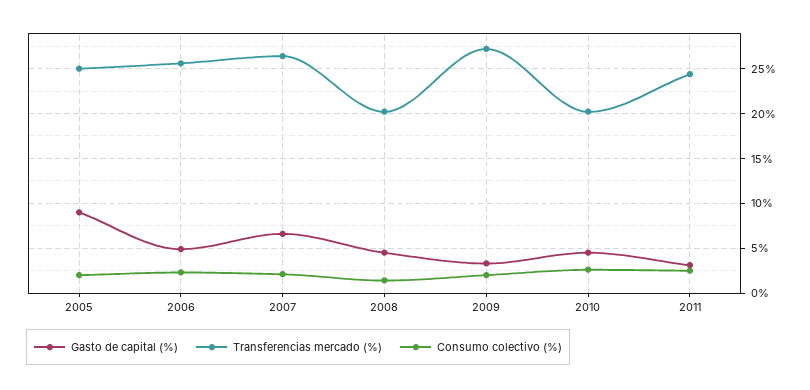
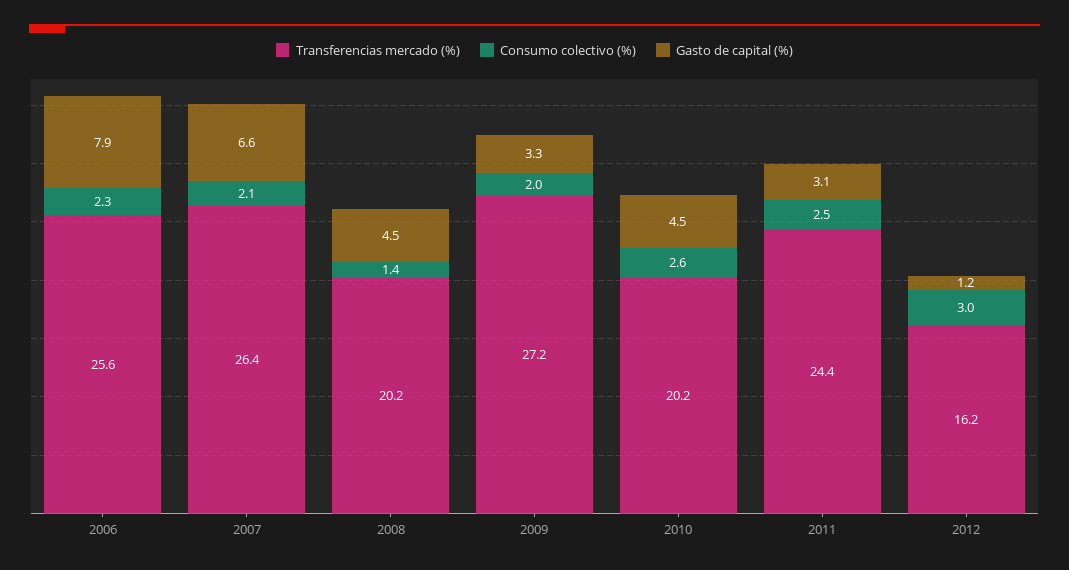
Gasto de capital (%), 2005: 9 -> none
Transferencias mercado (%), 2005: 25 -> none
Consumo colectivo (%), 2005: 2 -> none
Gasto de capital (%), 2006: 5 -> 7.9
Transferencias mercado (%), 2012: none -> 16.2
Consumo colectivo (%), 2012: none -> 3
Gasto de capital (%), 2012: none -> 1.2

